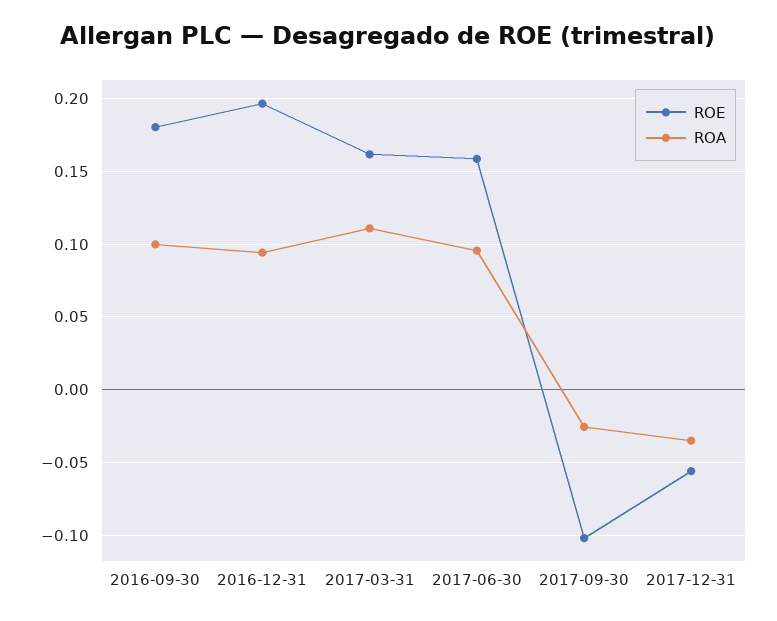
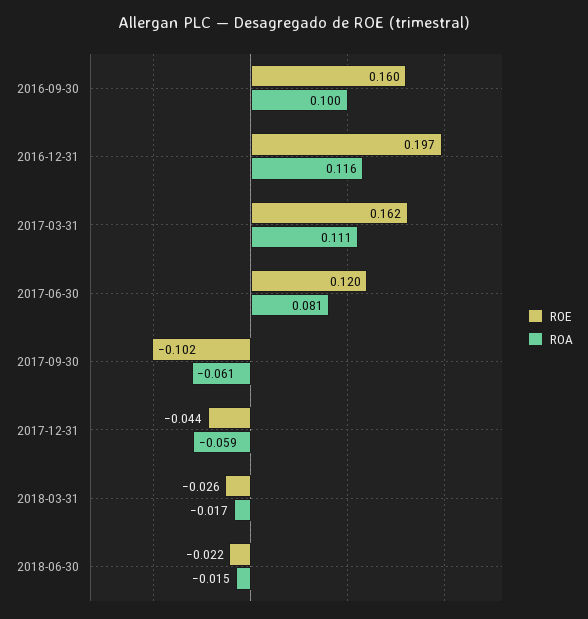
ROE, 2016-09-30: 0.18 -> 0.16
ROA, 2016-12-31: 0.095 -> 0.116
ROE, 2017-06-30: 0.16 -> 0.12
ROA, 2017-06-30: 0.095 -> 0.081
ROA, 2017-09-30: -0.025 -> -0.061
ROE, 2017-12-31: -0.055 -> -0.044
ROA, 2017-12-31: -0.035 -> -0.059
ROE, 2018-03-31: none -> -0.026
ROA, 2018-03-31: none -> -0.017
ROE, 2018-06-30: none -> -0.022
ROA, 2018-06-30: none -> -0.015

